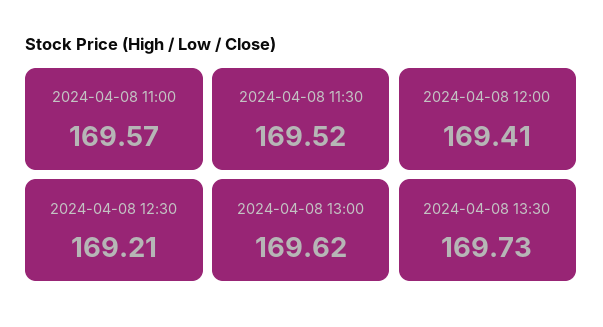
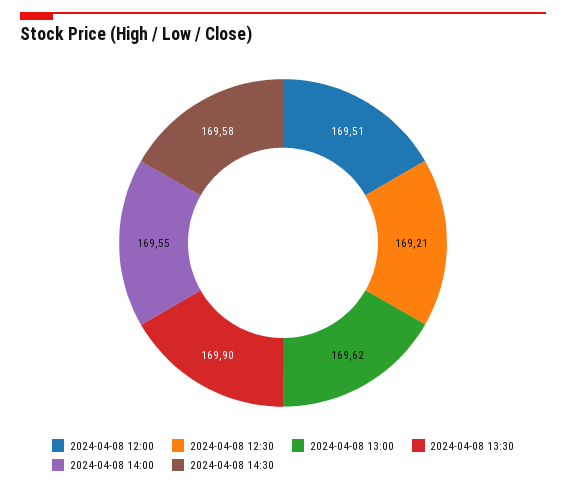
2024-04-08 11:00: 169.57 -> none
2024-04-08 11:30: 169.52 -> none
2024-04-08 12:00: 169.41 -> 169.51
2024-04-08 13:30: 169.73 -> 169.9
2024-04-08 14:00: none -> 169.55
2024-04-08 14:30: none -> 169.58

